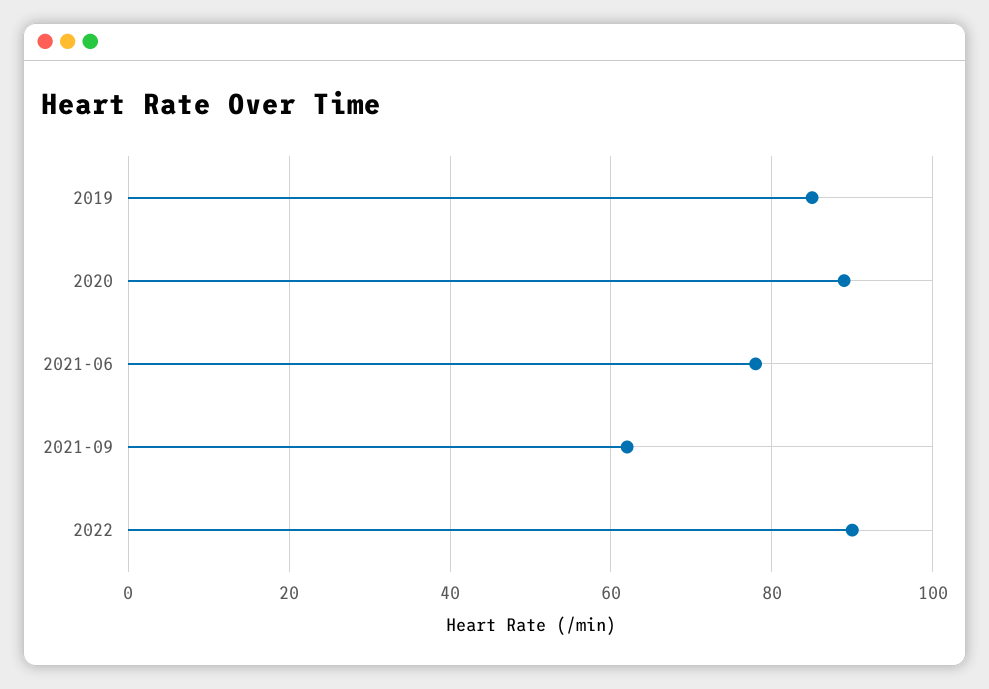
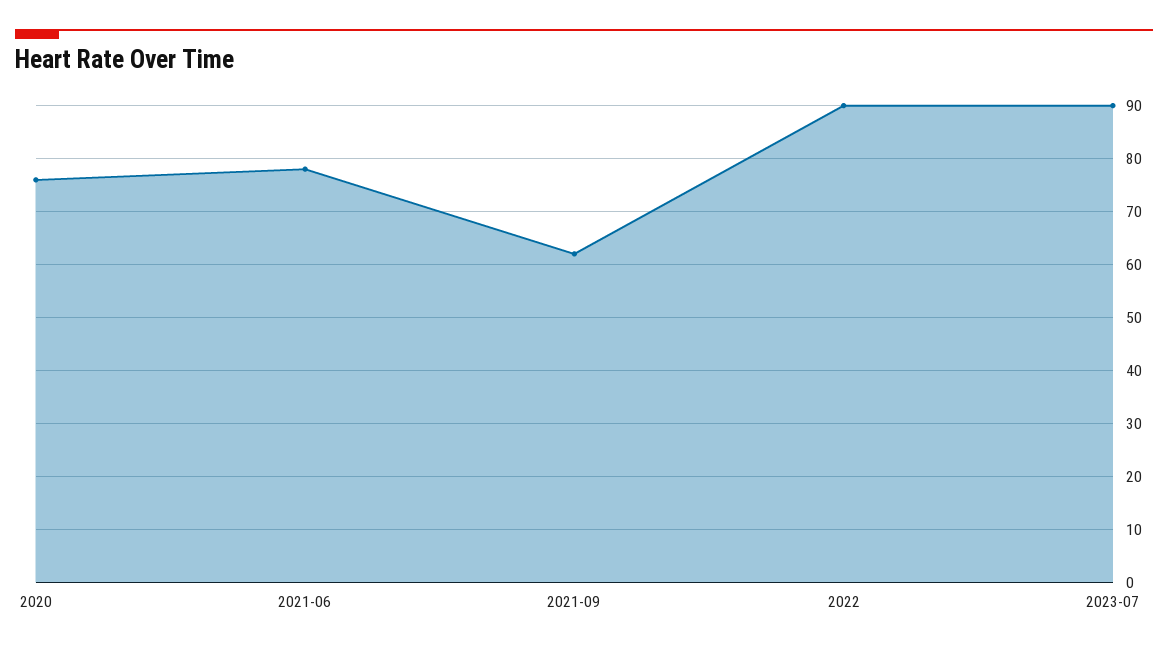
2019: 85 -> none
2020: 90 -> 75
2023-07: none -> 90

